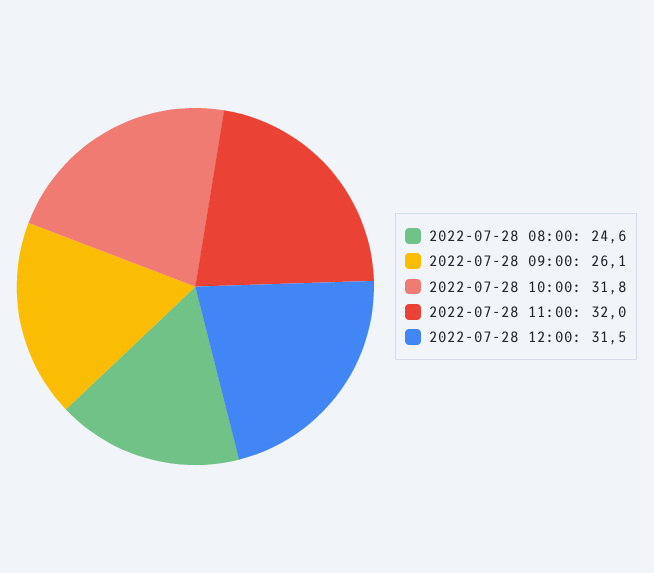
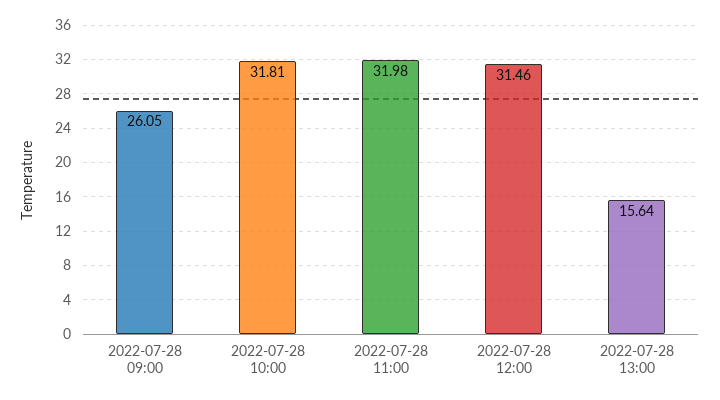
2022-07-28 08:00: 24.6 -> none
2022-07-28 13:00: none -> 15.64

